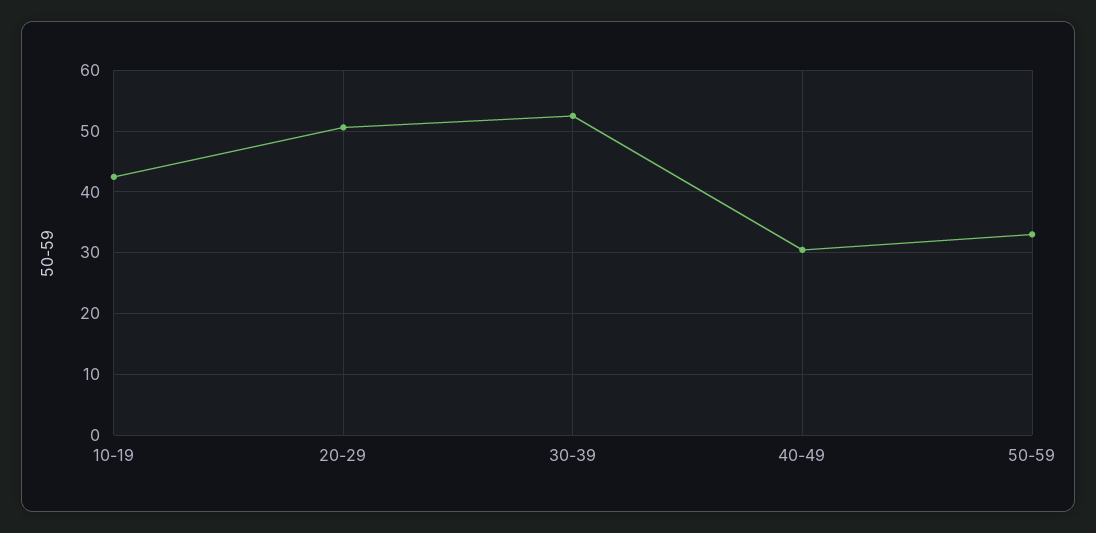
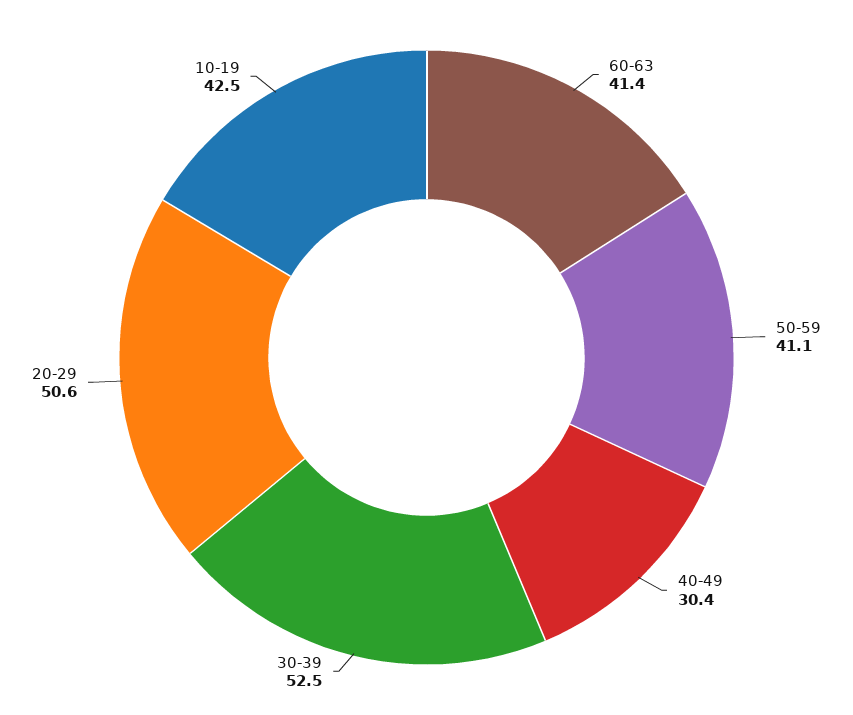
50-59: 33 -> 41.1
60-63: none -> 41.4

